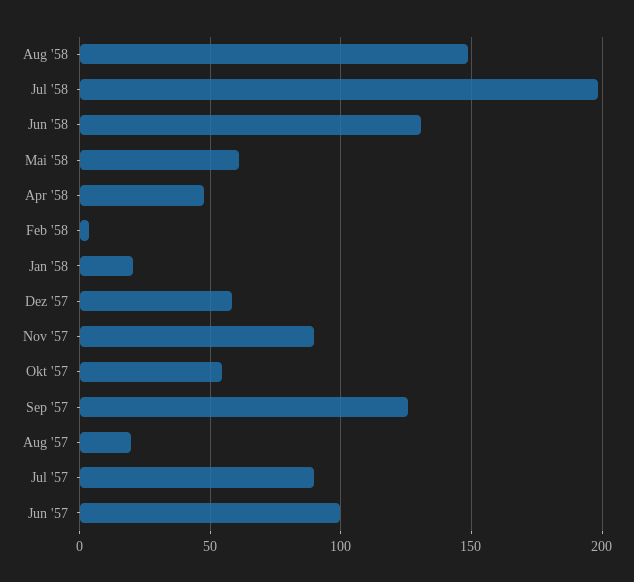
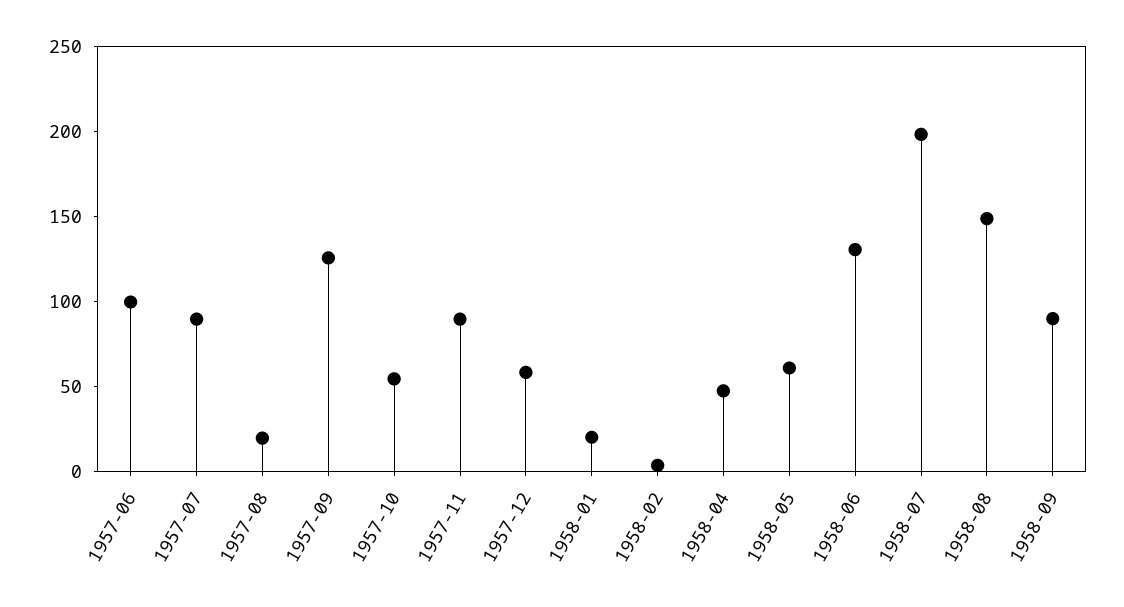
1958-09: none -> 90

